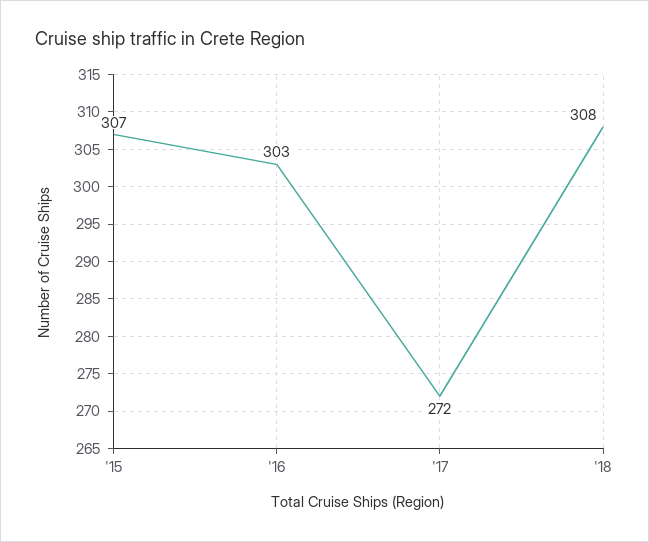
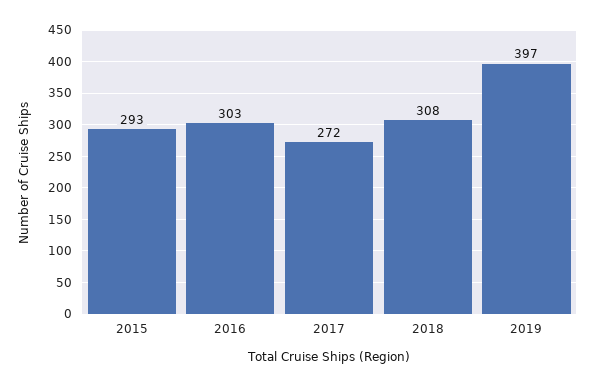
'15: 307 -> 293
2019: none -> 397

